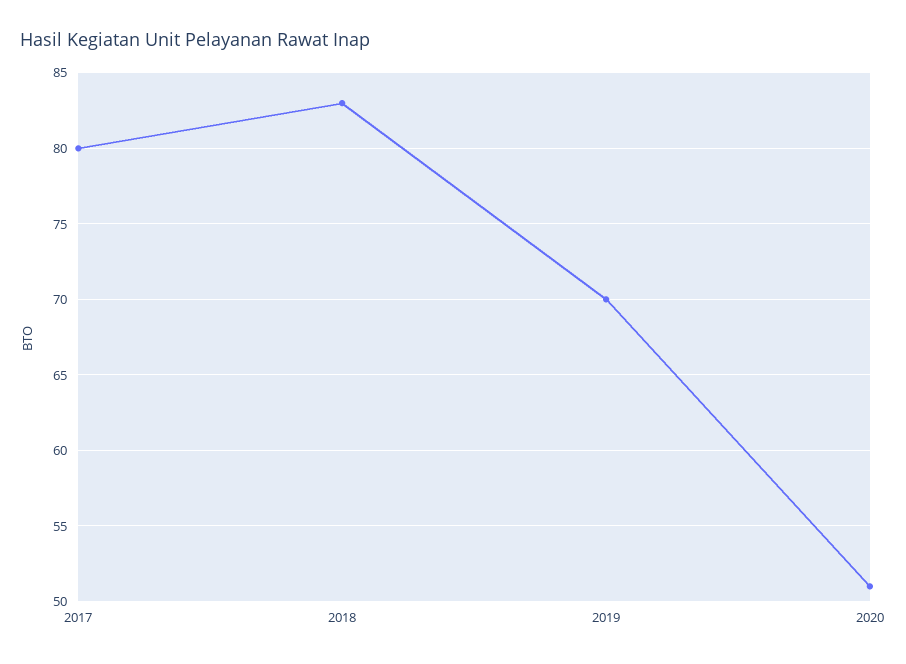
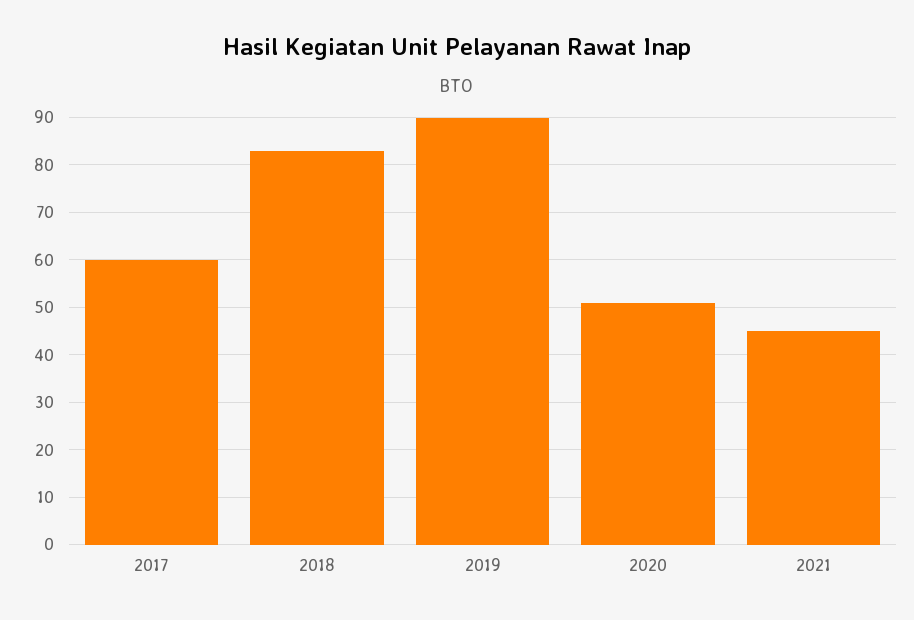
2017: 80 -> 60
2019: 70 -> 90
2021: none -> 45

